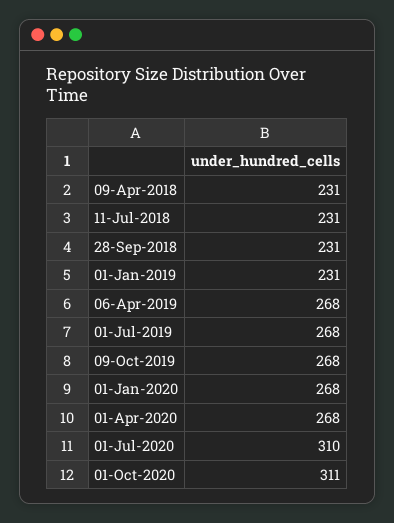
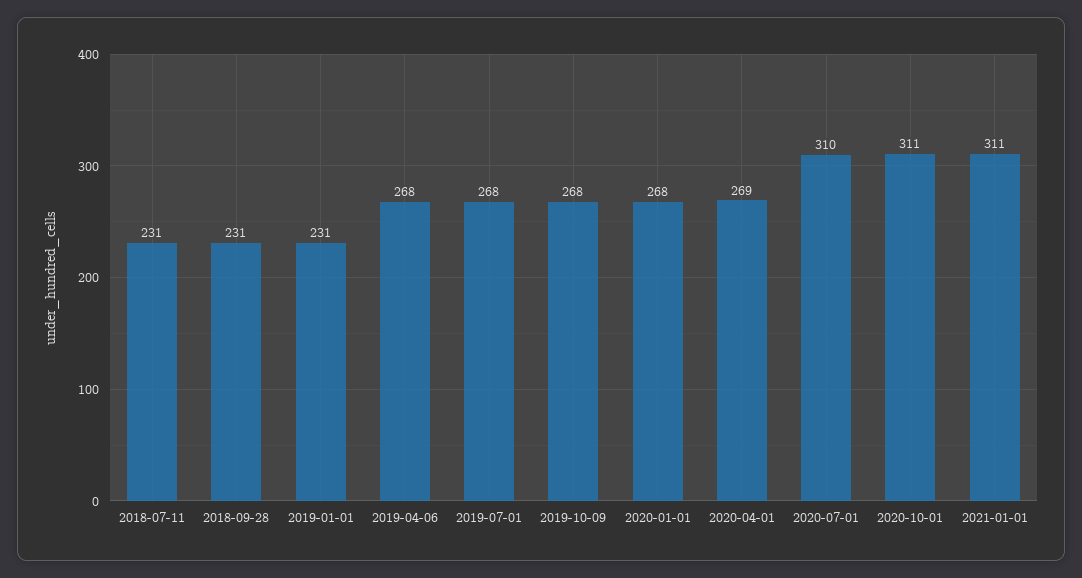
09-Apr-2018: 231 -> none
01-Apr-2020: 268 -> 269
2021-01-01: none -> 311

